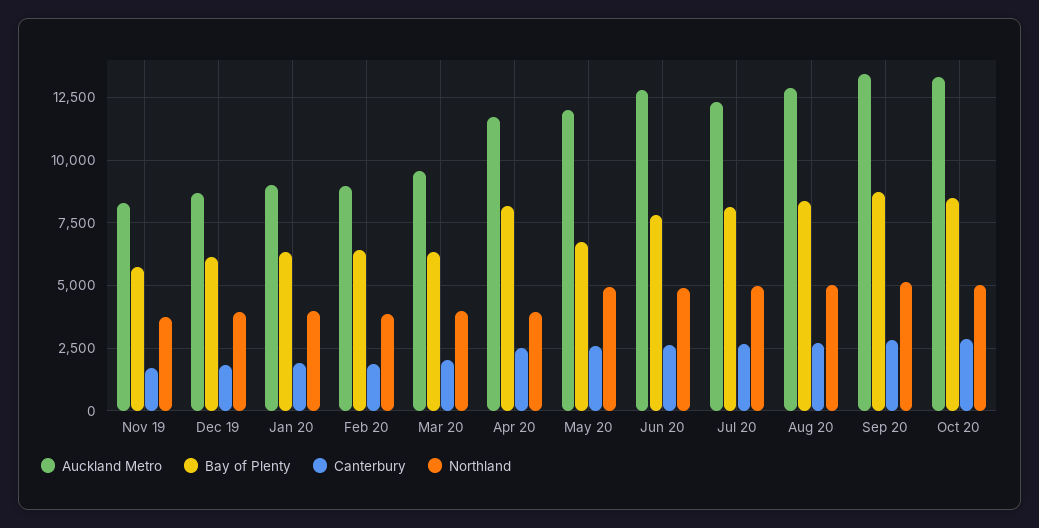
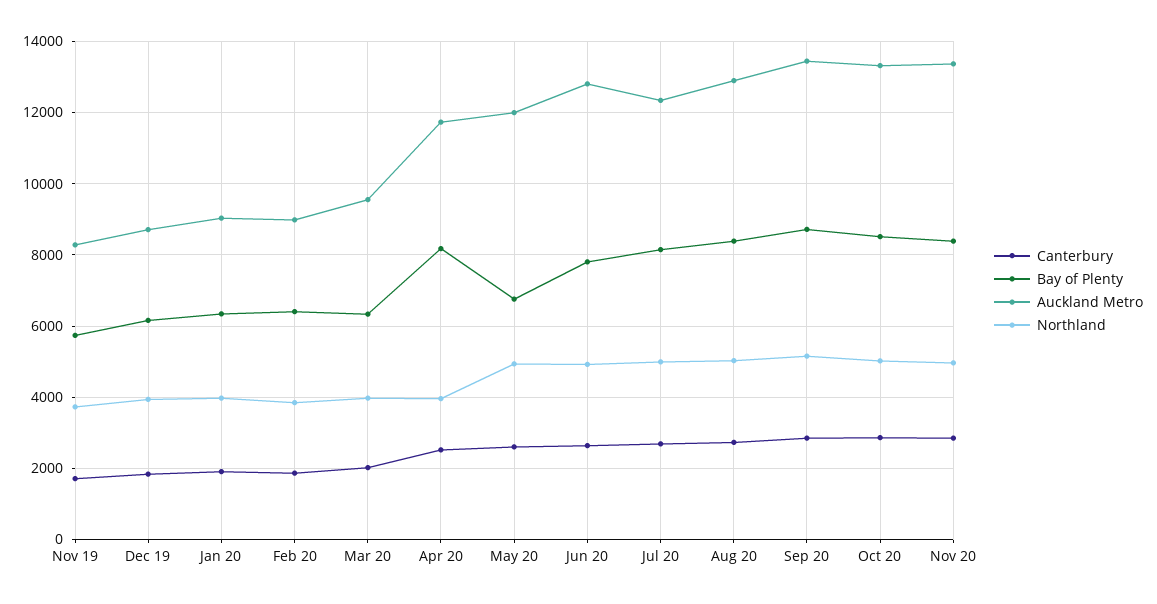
Canterbury, Nov 20: none -> 2800
Bay of Plenty, Nov 20: none -> 8400
Auckland Metro, Nov 20: none -> 13400
Northland, Nov 20: none -> 5000

